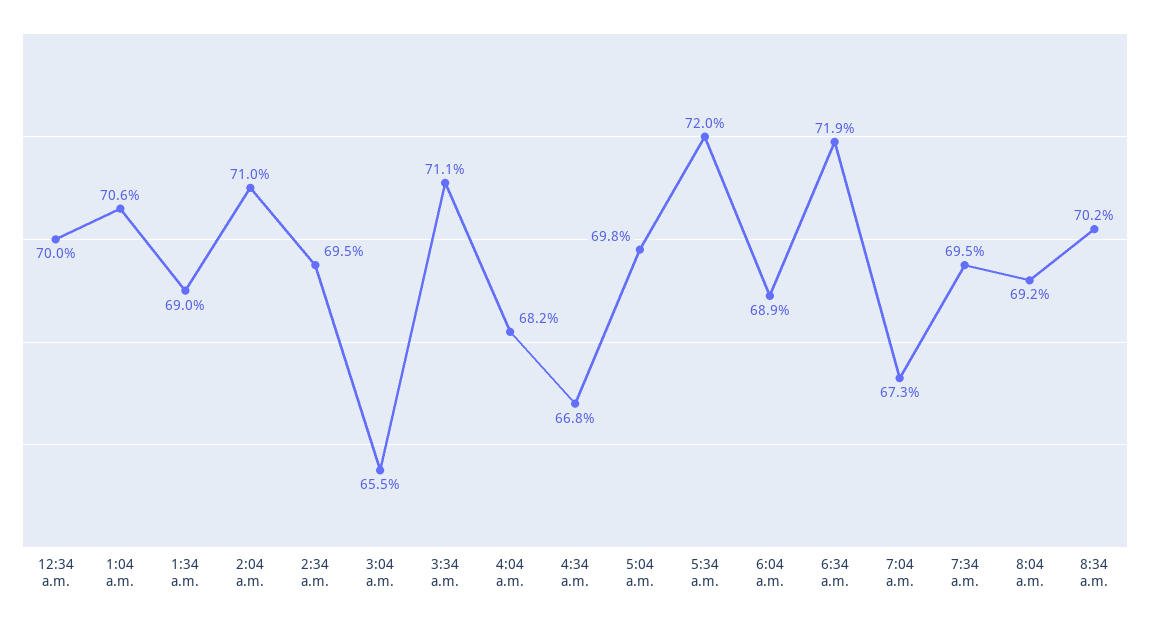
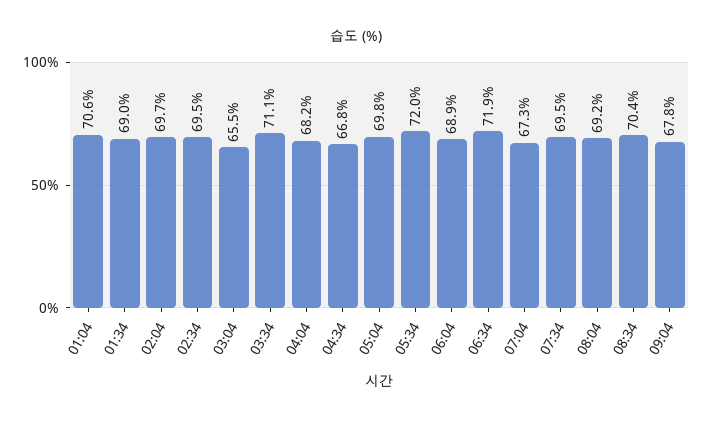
12:34 a.m.: 70 -> none
2:04 a.m.: 71 -> 69.7
8:34 a.m.: 70.2 -> 70.4
09:04: none -> 67.8

